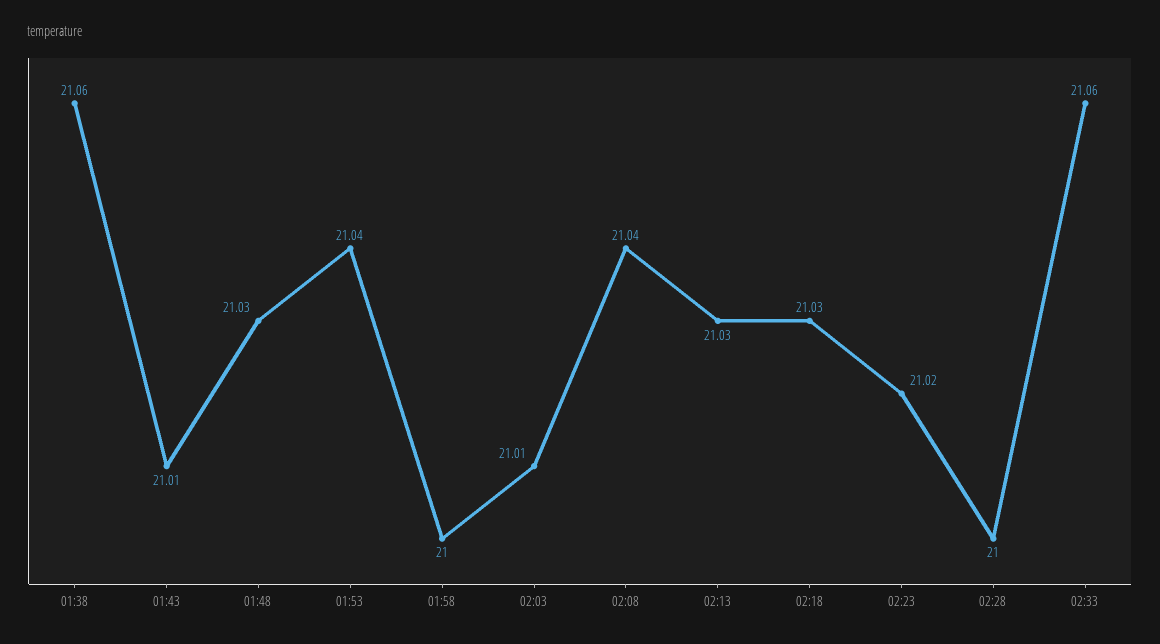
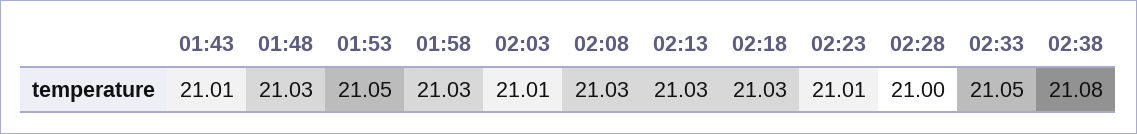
01:38: 21.06 -> none
01:53: 21.04 -> 21.05
01:58: 21 -> 21.03
02:08: 21.04 -> 21.03
02:23: 21.02 -> 21.01
02:33: 21.06 -> 21.05
02:38: none -> 21.08

